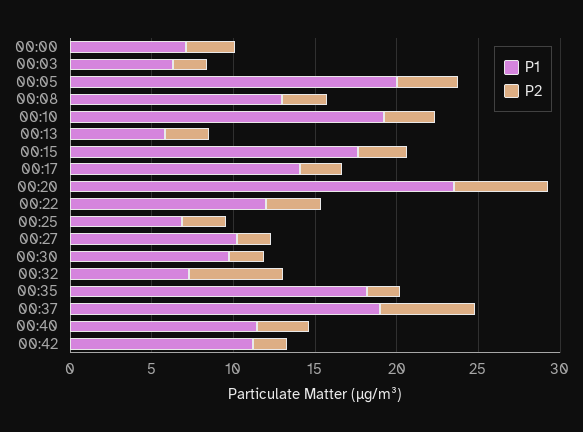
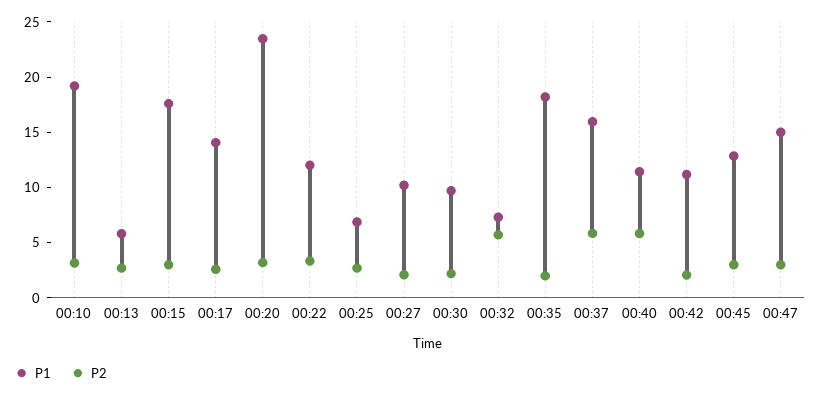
P1, 00:00: 7 -> none
P2, 00:00: 3 -> none
P1, 00:03: 6 -> none
P2, 00:03: 2 -> none
P1, 00:05: 20 -> none
P2, 00:05: 4 -> none
P1, 00:08: 13 -> none
P2, 00:08: 3 -> none
P2, 00:20: 6 -> 3
P1, 00:37: 19 -> 16
P2, 00:40: 3 -> 6
P1, 00:45: none -> 13
P2, 00:45: none -> 3
P1, 00:47: none -> 15
P2, 00:47: none -> 3

